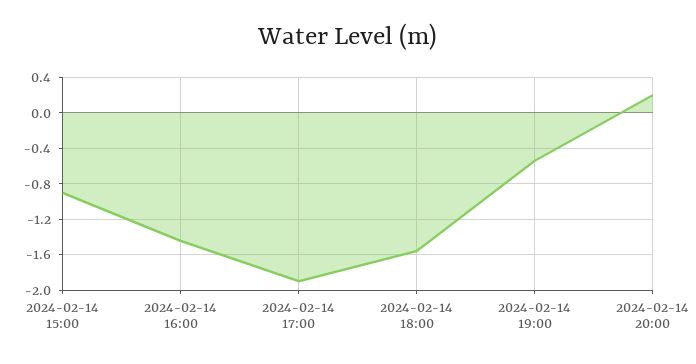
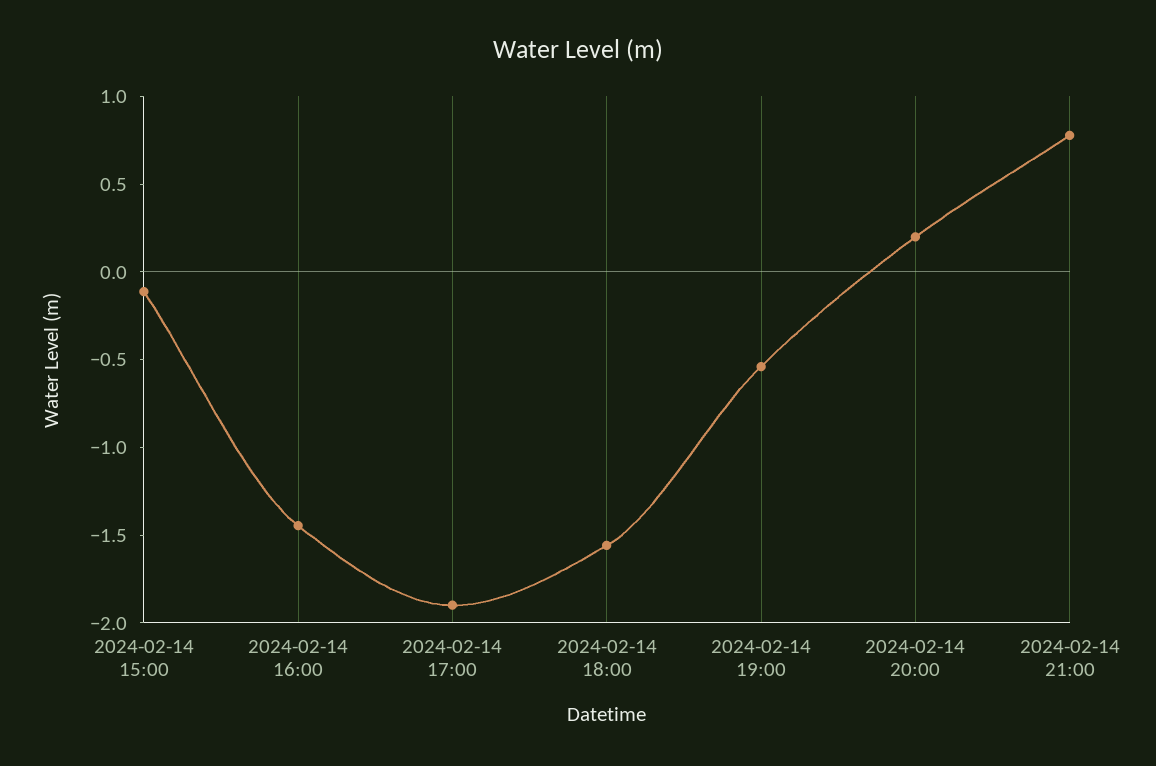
2024-02-14 15:00: -0.9 -> -0.1
2024-02-14 21:00: none -> 0.8

